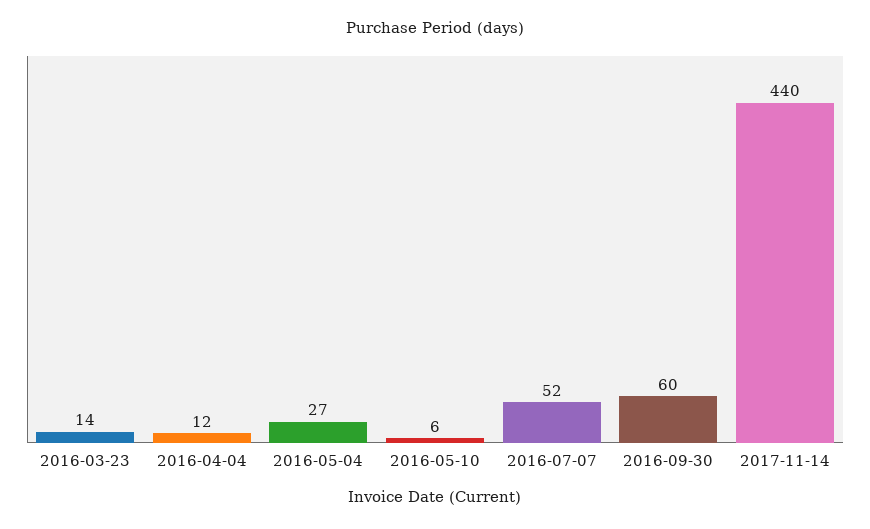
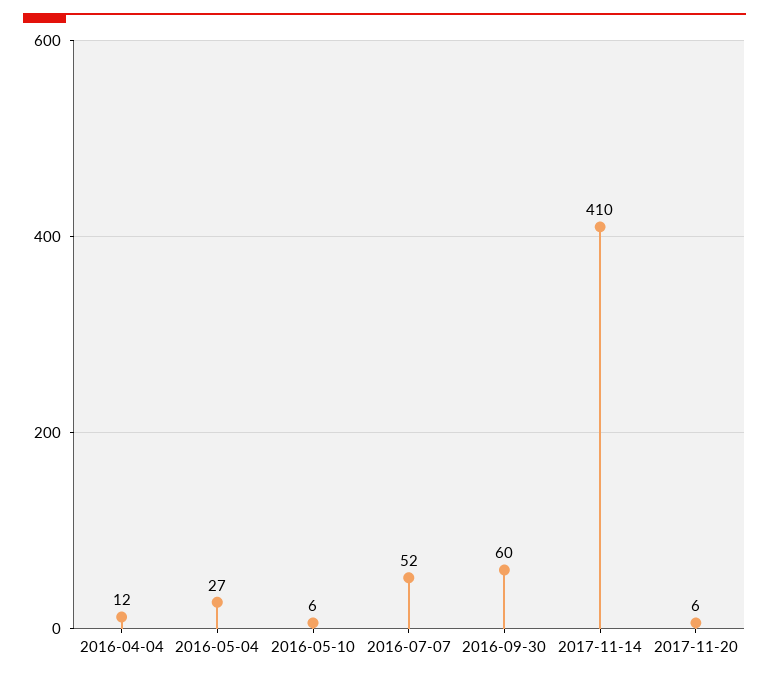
2016-03-23: 14 -> none
2017-11-14: 440 -> 410
2017-11-20: none -> 6

